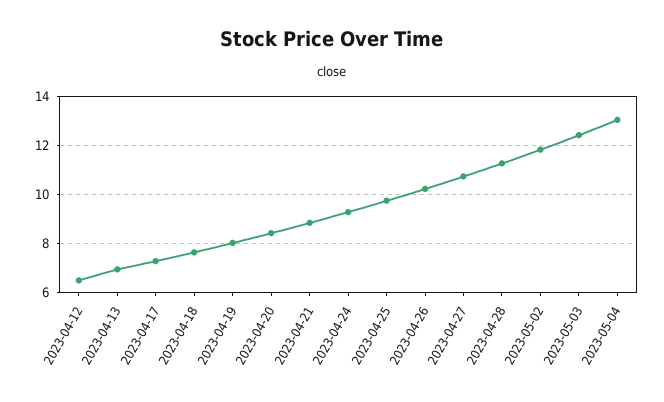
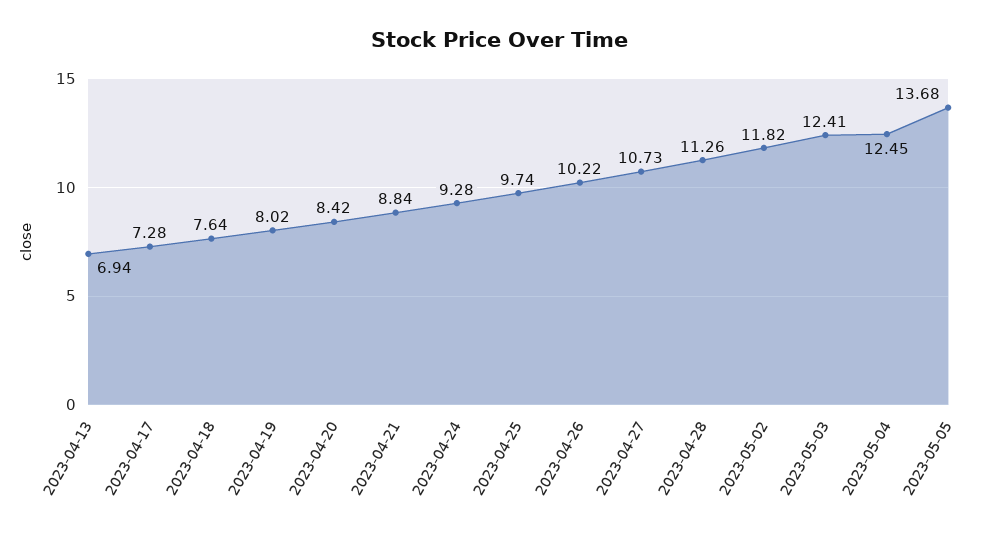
2023-04-12: 6.5 -> none
2023-05-04: 13 -> 12.45
2023-05-05: none -> 13.68

